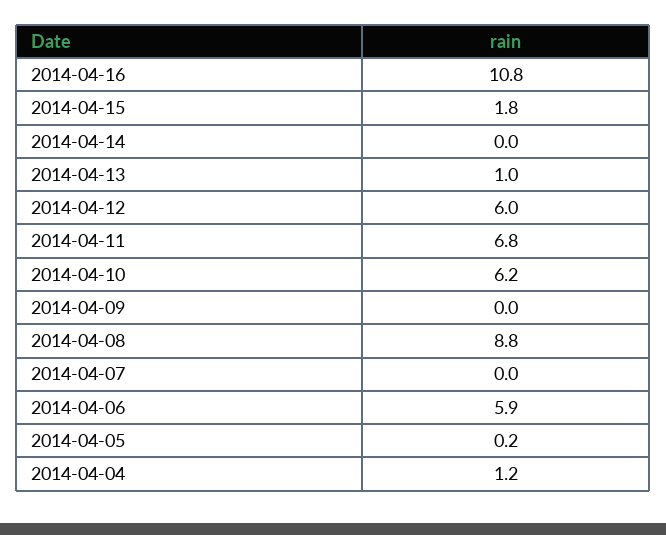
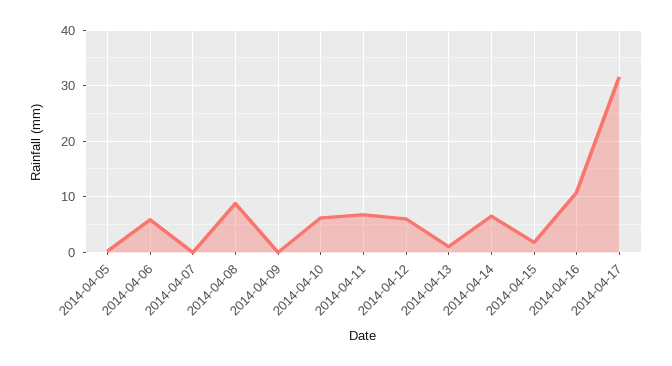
2014-04-14: 0 -> 6
2014-04-04: 1.2 -> none
2014-04-17: none -> 32

